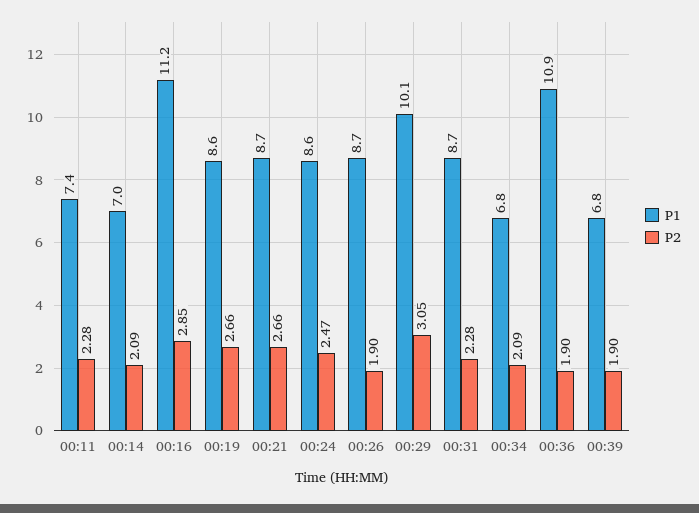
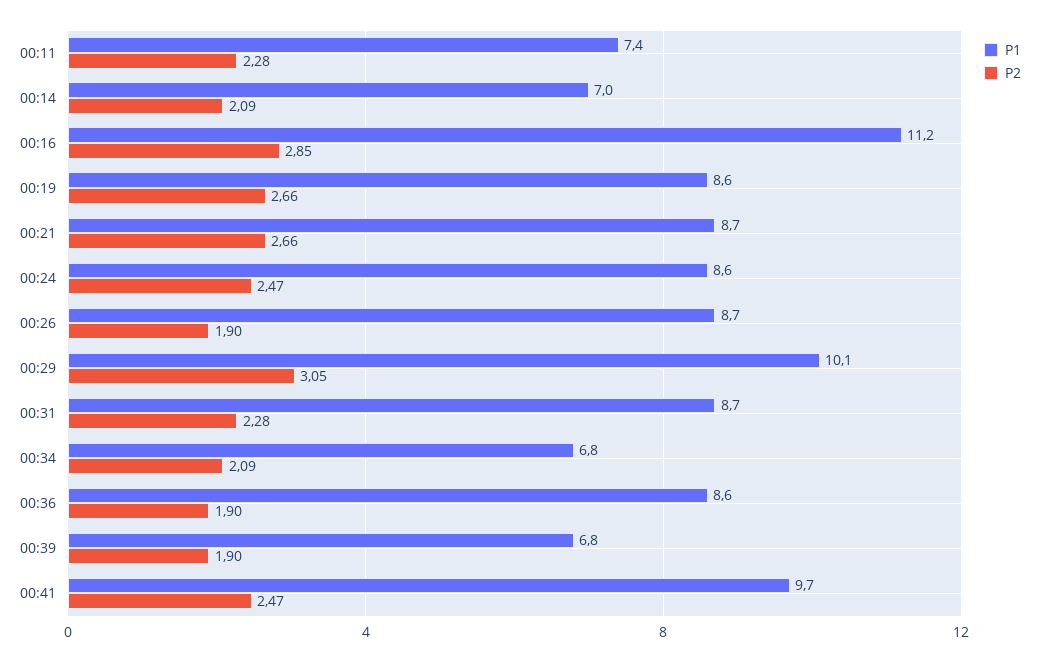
P1, 00:36: 10.9 -> 8.6
P1, 00:41: none -> 9.7
P2, 00:41: none -> 2.47

